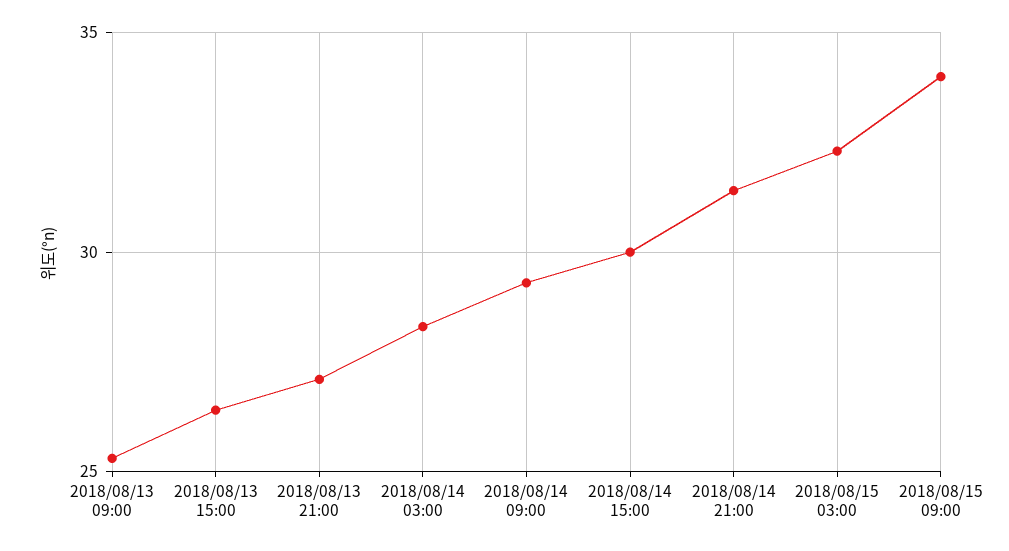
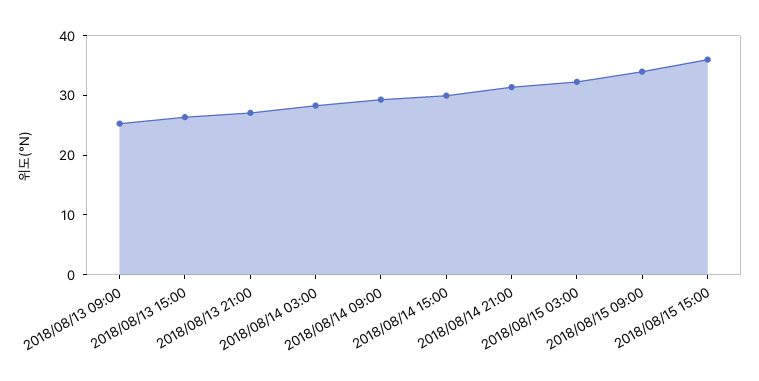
2018/08/15 15:00: none -> 36

